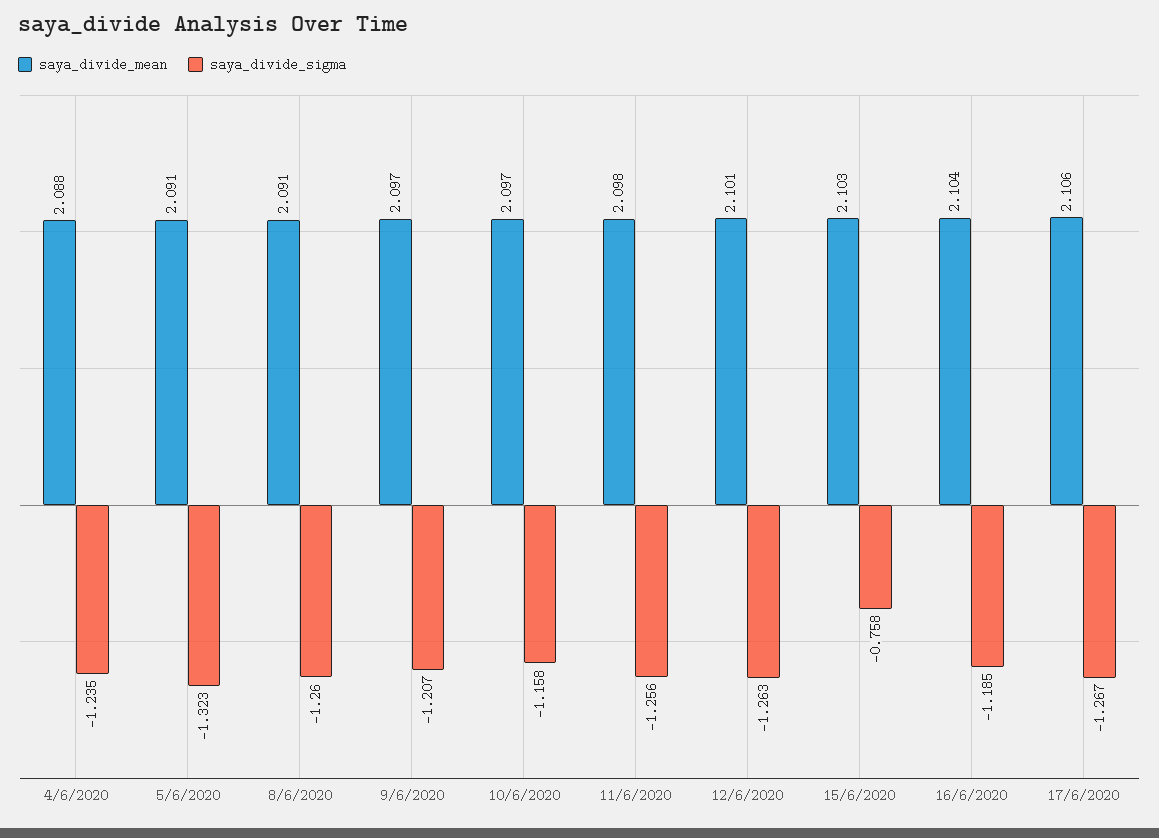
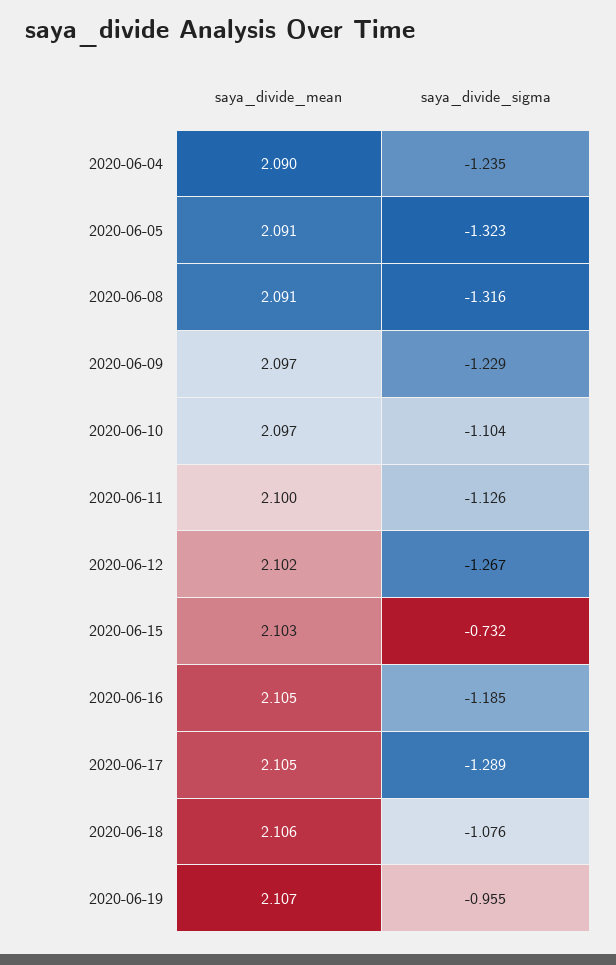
saya_divide_mean, 4/6/2020: 2.088 -> 2.09
saya_divide_sigma, 8/6/2020: -1.26 -> -1.316
saya_divide_sigma, 9/6/2020: -1.207 -> -1.229
saya_divide_sigma, 10/6/2020: -1.158 -> -1.104
saya_divide_mean, 11/6/2020: 2.098 -> 2.1
saya_divide_sigma, 11/6/2020: -1.256 -> -1.126
saya_divide_mean, 12/6/2020: 2.101 -> 2.102
saya_divide_sigma, 12/6/2020: -1.263 -> -1.267
saya_divide_sigma, 15/6/2020: -0.758 -> -0.732
saya_divide_mean, 16/6/2020: 2.104 -> 2.105
saya_divide_mean, 17/6/2020: 2.106 -> 2.105
saya_divide_sigma, 17/6/2020: -1.267 -> -1.289
saya_divide_mean, 2020-06-18: none -> 2.106
saya_divide_sigma, 2020-06-18: none -> -1.076
saya_divide_mean, 2020-06-19: none -> 2.107
saya_divide_sigma, 2020-06-19: none -> -0.955

